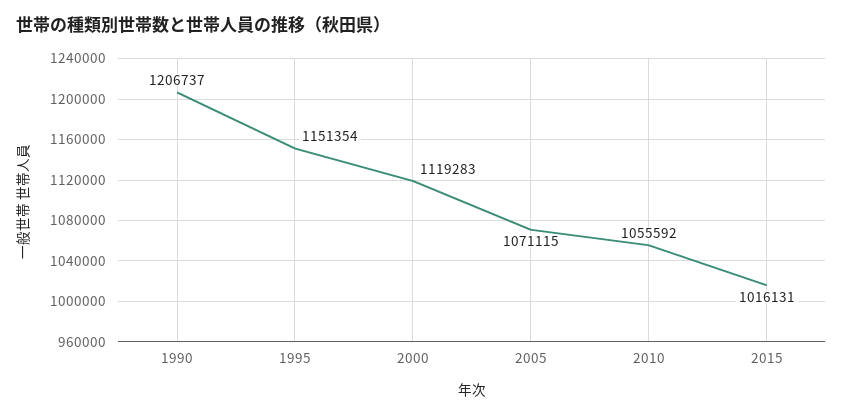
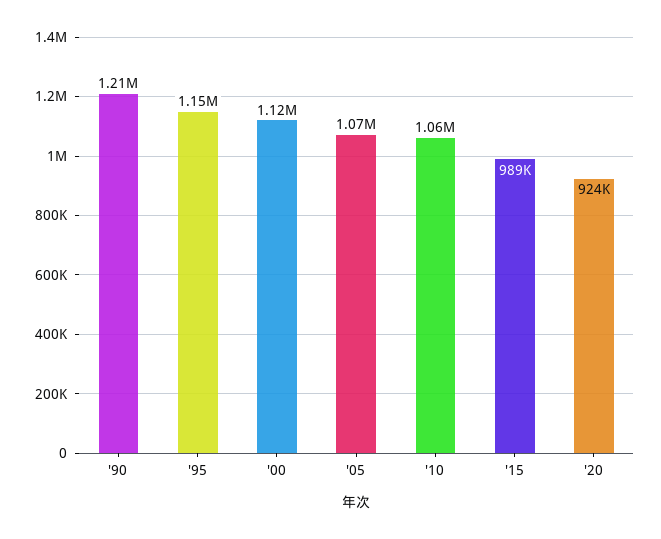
2015: 1016131 -> 989000
'20: none -> 924000

